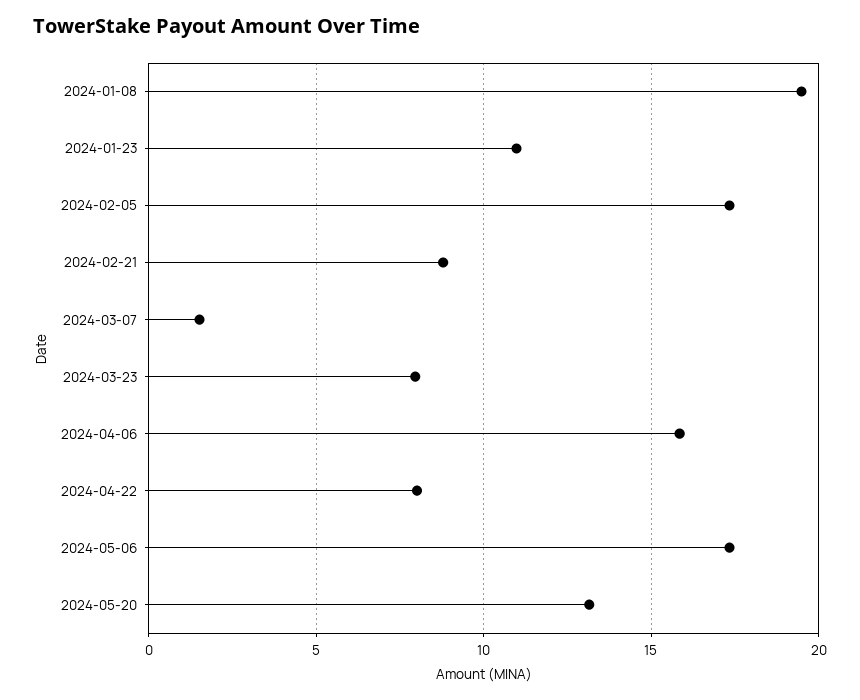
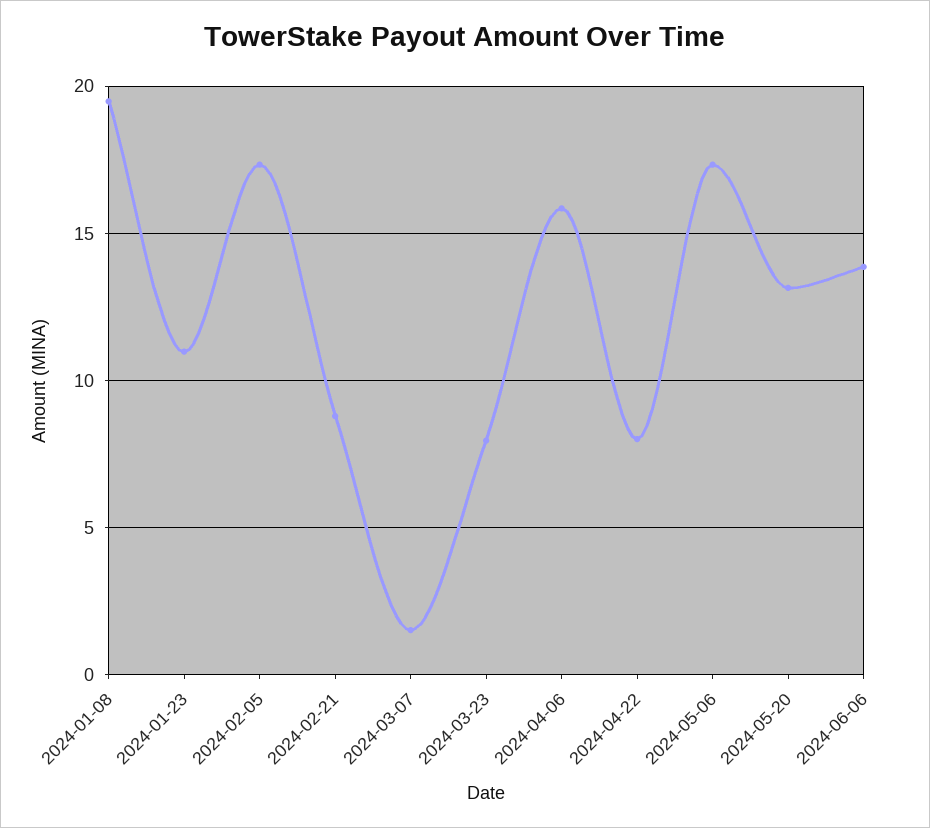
2024-06-06: none -> 14

